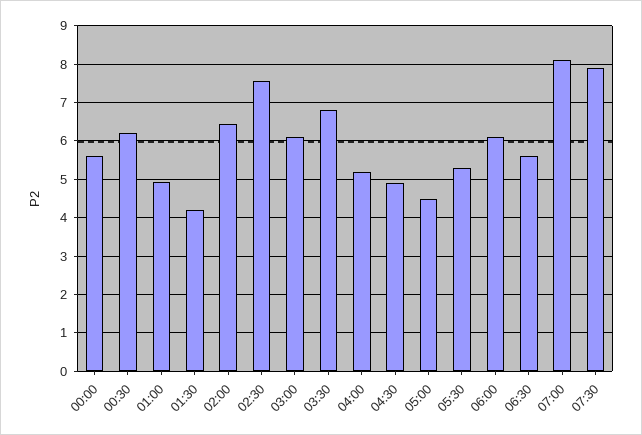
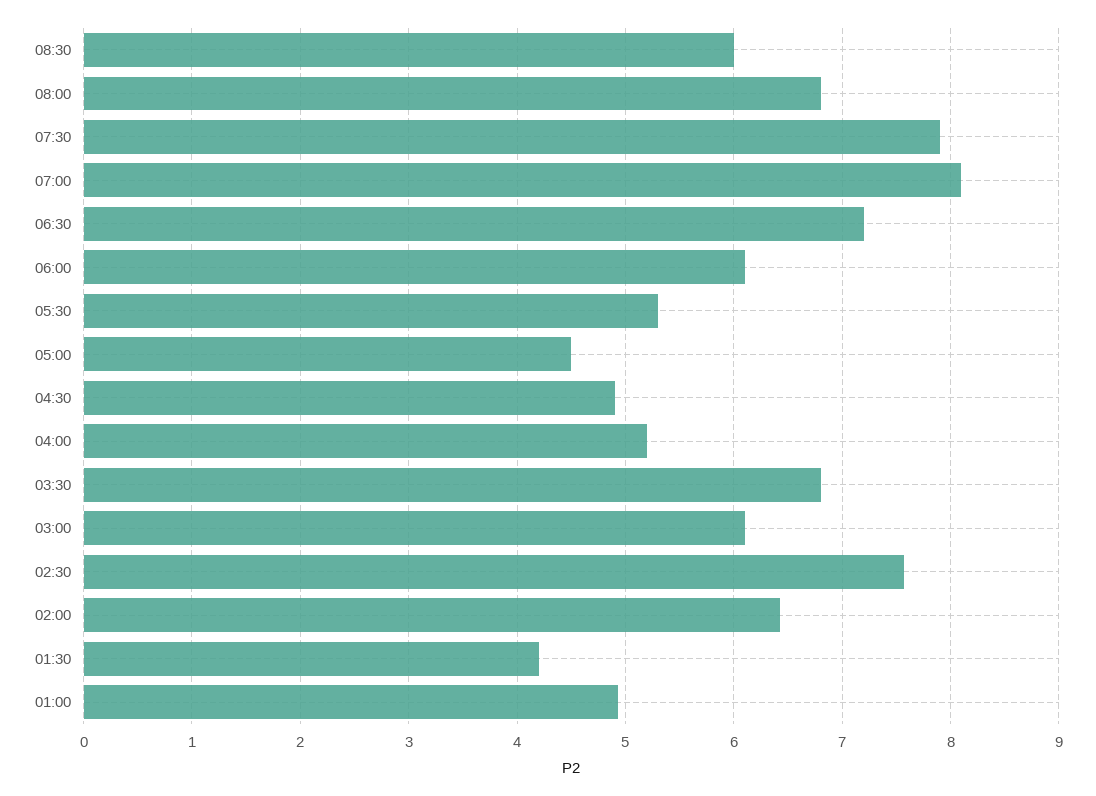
00:00: 5.6 -> none
00:30: 6.2 -> none
06:30: 5.6 -> 7.2
08:30: none -> 6
08:00: none -> 6.8

